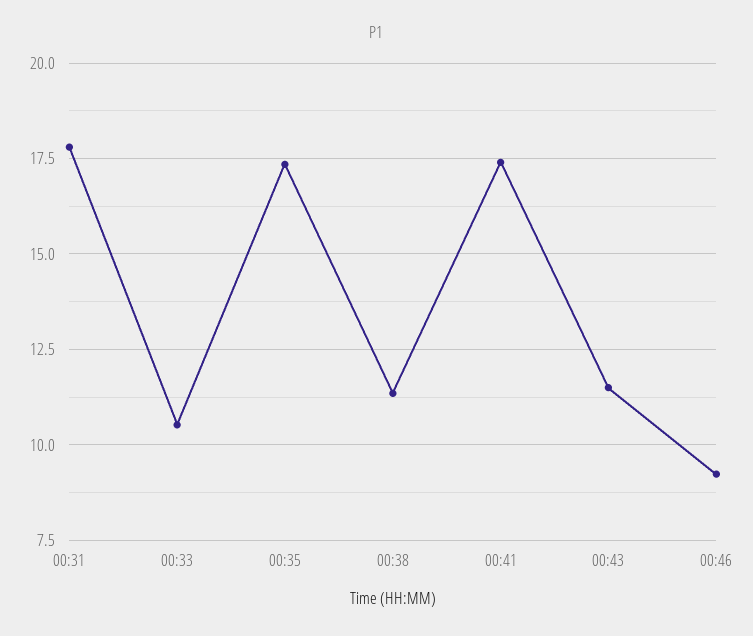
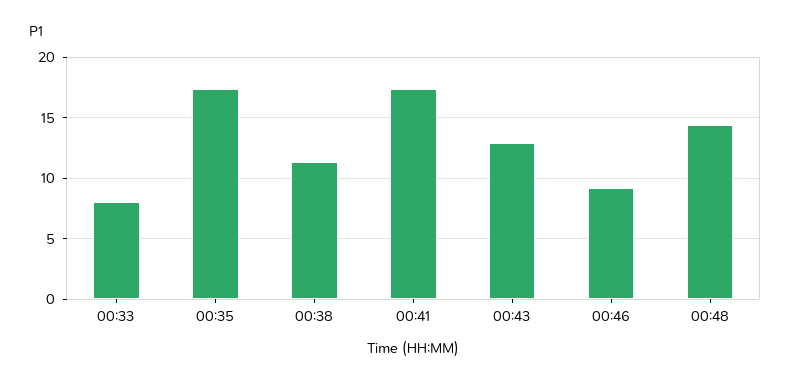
00:31: 17.75 -> none
00:33: 10.5 -> 8
00:43: 11.5 -> 13
00:48: none -> 14.5

